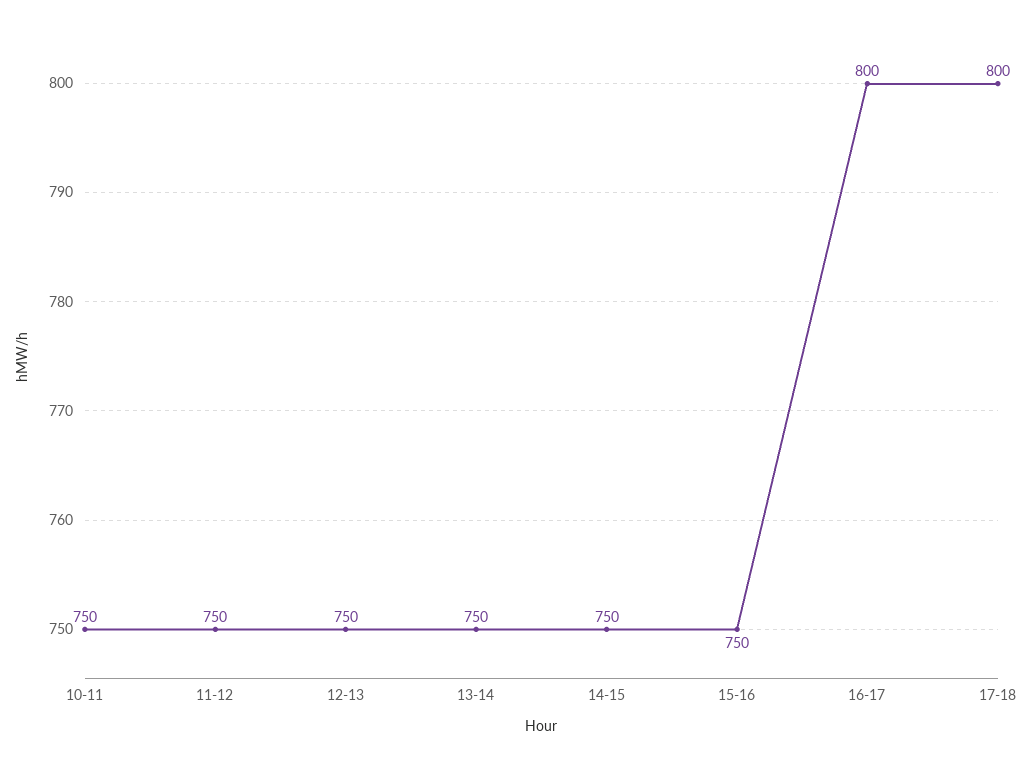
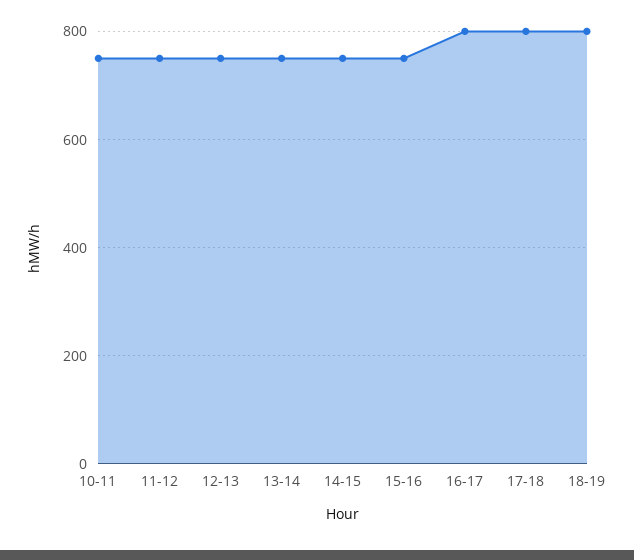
18-19: none -> 800

